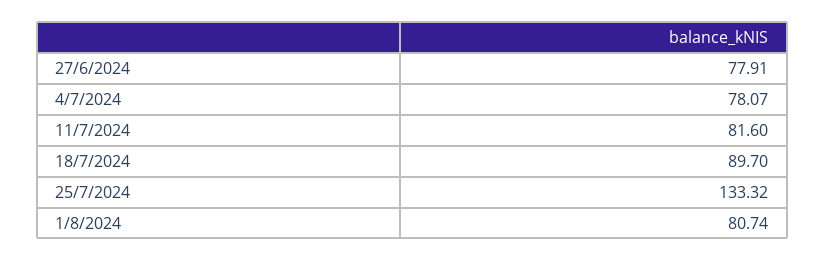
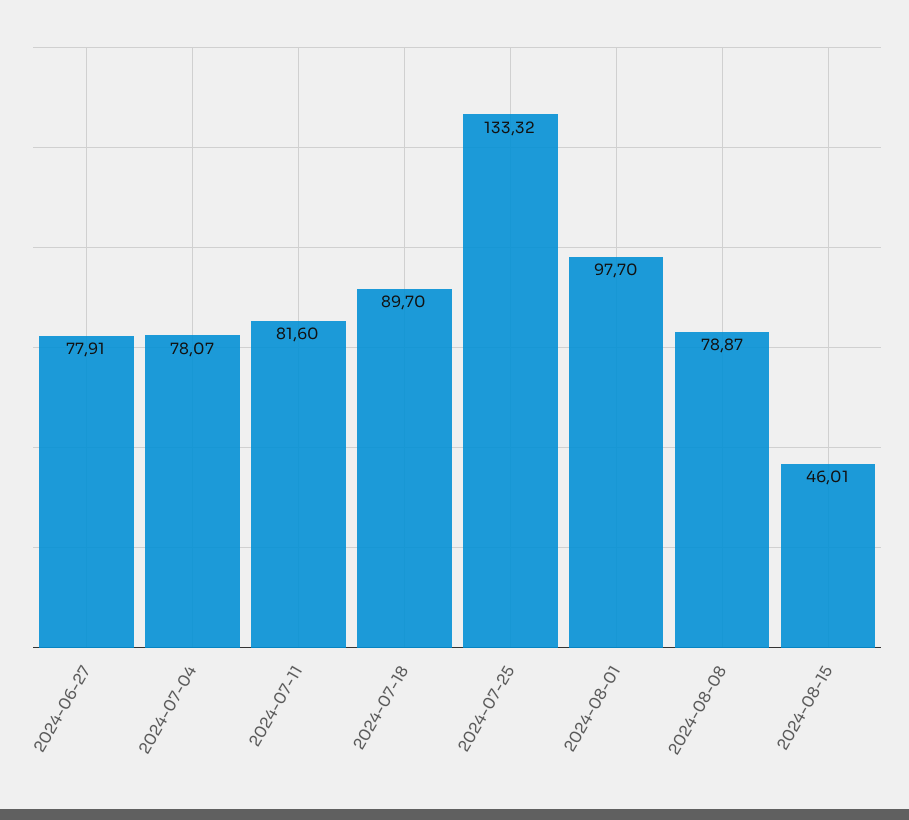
1/8/2024: 80.74 -> 97.7
2024-08-08: none -> 78.87
2024-08-15: none -> 46.01

